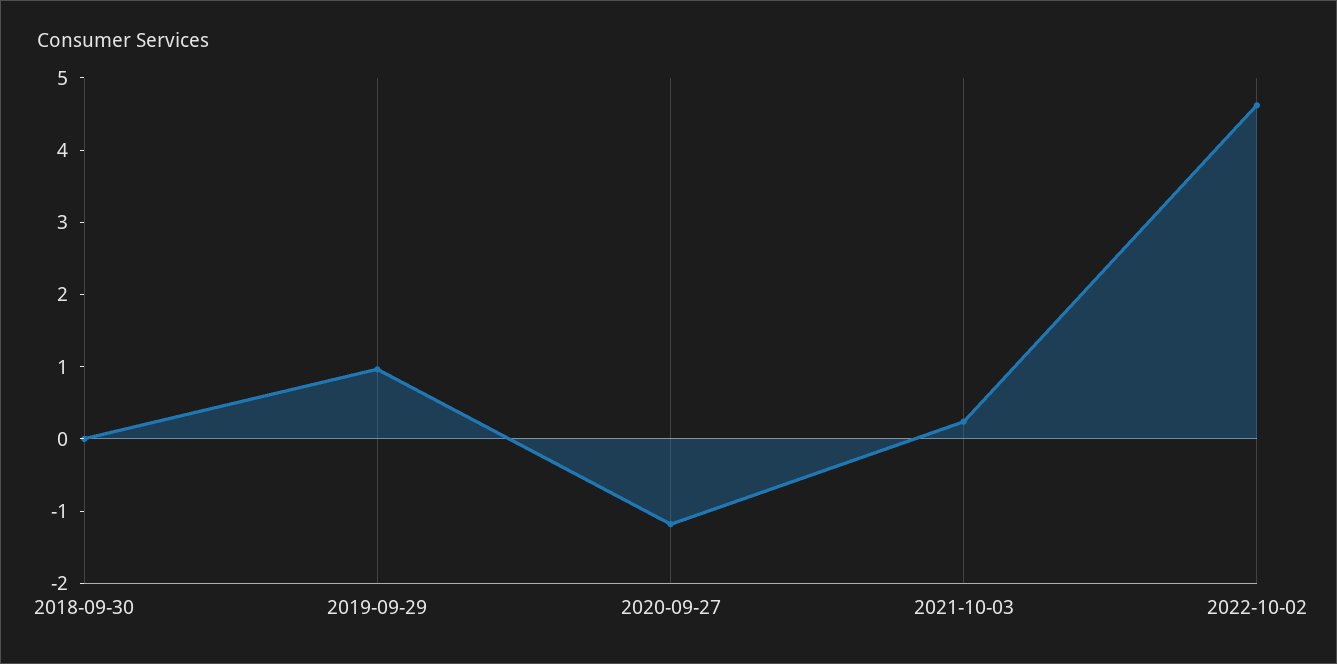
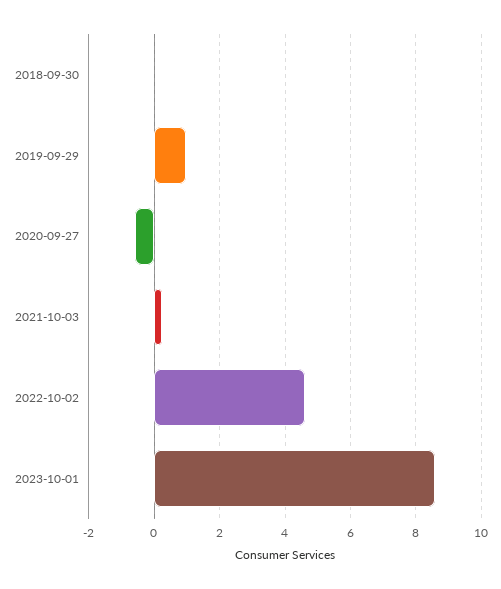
2020-09-27: -1.2 -> -0.6
2023-10-01: none -> 8.6

